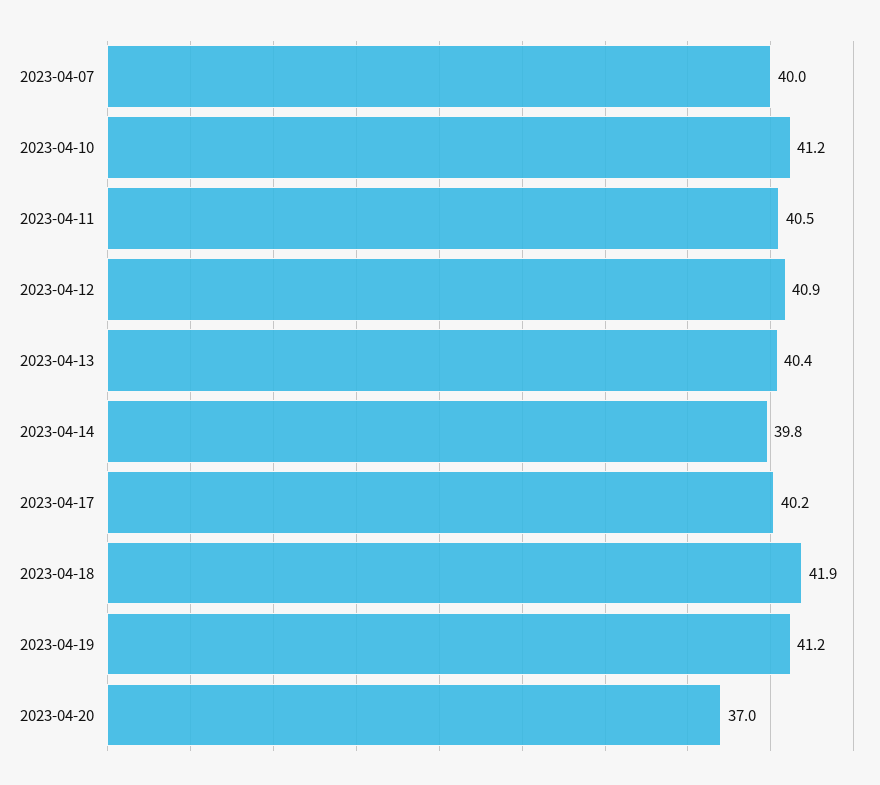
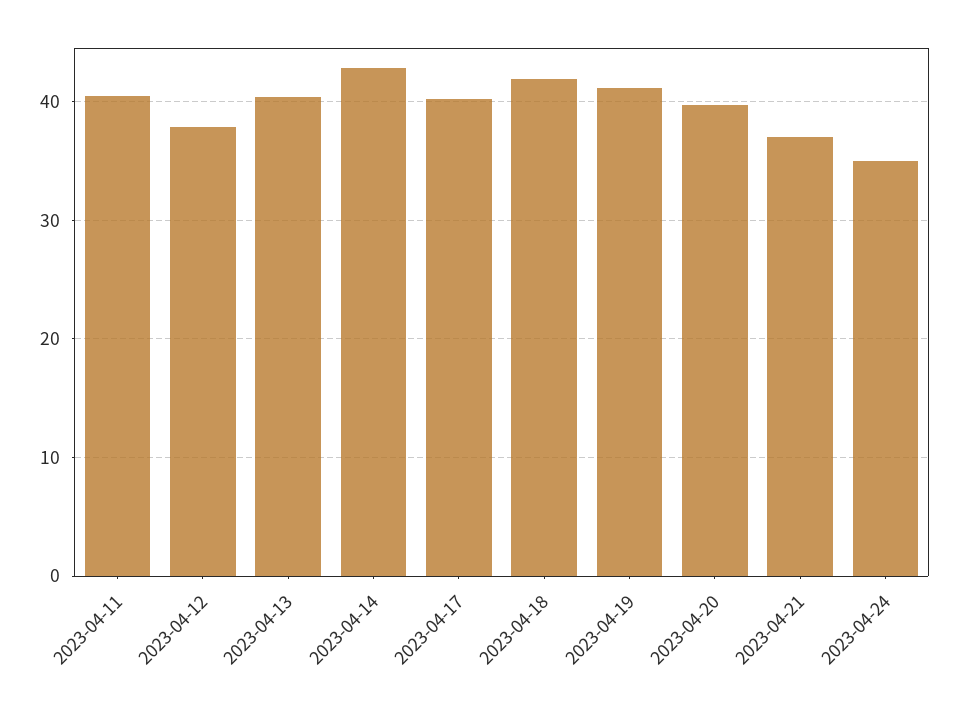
2023-04-07: 40 -> none
2023-04-10: 41.2 -> none
2023-04-12: 40.9 -> 38
2023-04-14: 39.8 -> 43
2023-04-20: 37 -> 40
2023-04-21: none -> 37
2023-04-24: none -> 35

